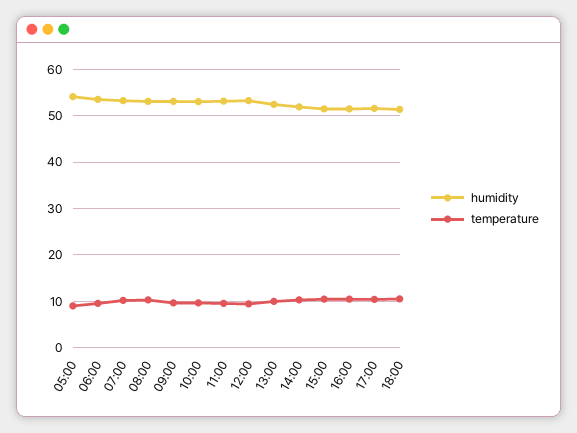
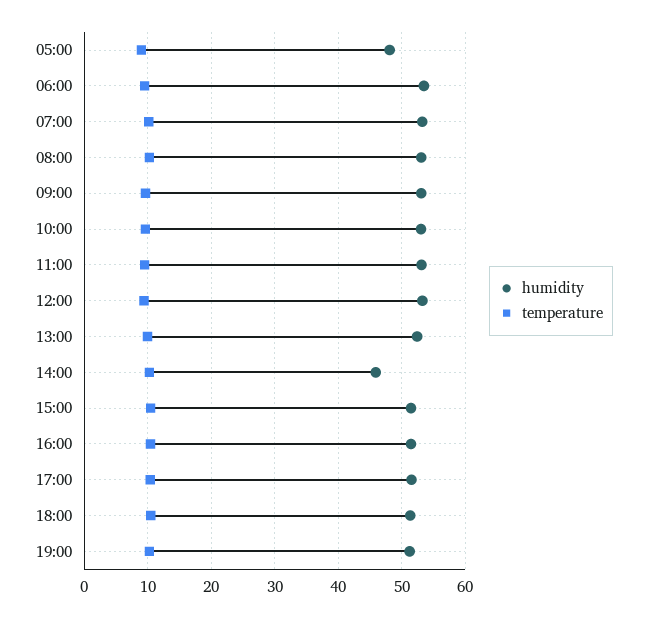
humidity, 05:00: 54 -> 48
humidity, 14:00: 52 -> 46
humidity, 19:00: none -> 51
temperature, 19:00: none -> 10

